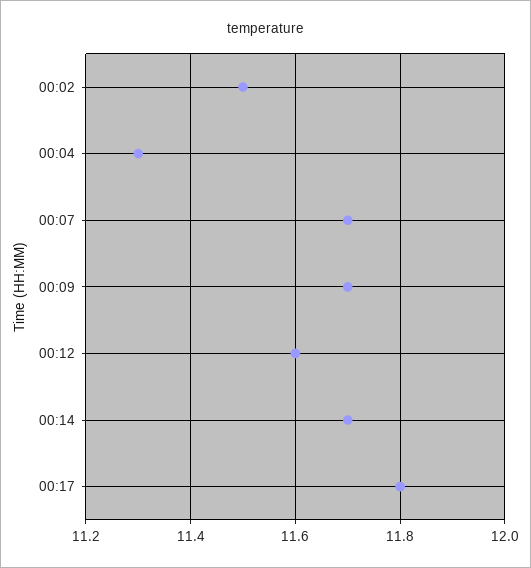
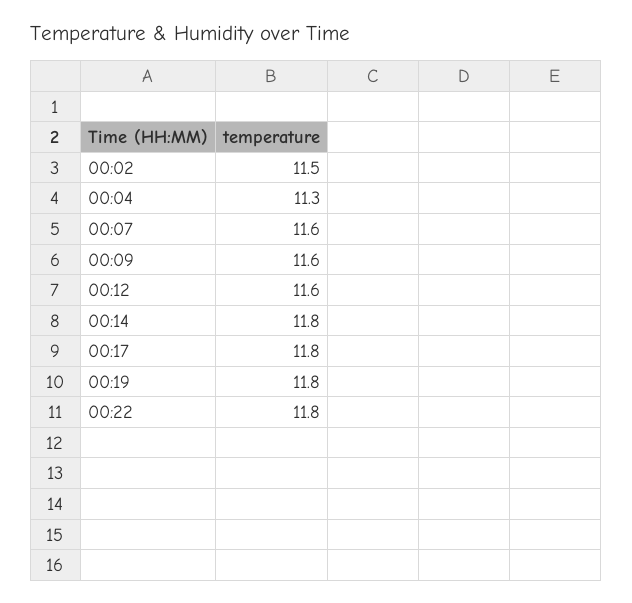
00:07: 11.7 -> 11.6
00:09: 11.7 -> 11.6
00:14: 11.7 -> 11.8
00:19: none -> 11.8
00:22: none -> 11.8

